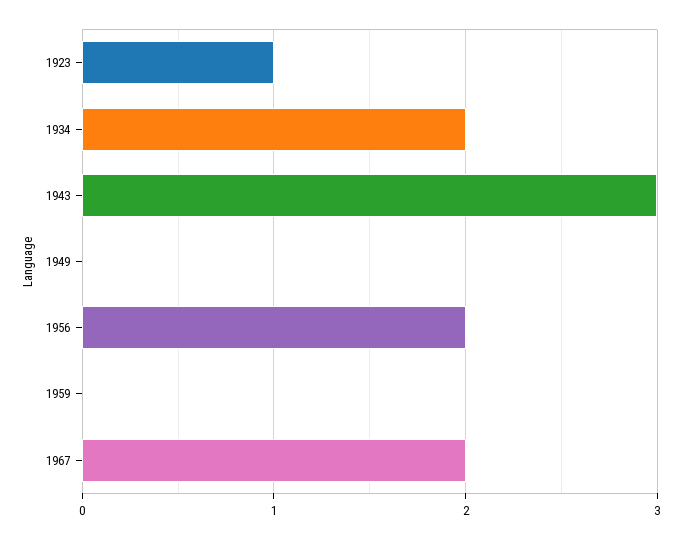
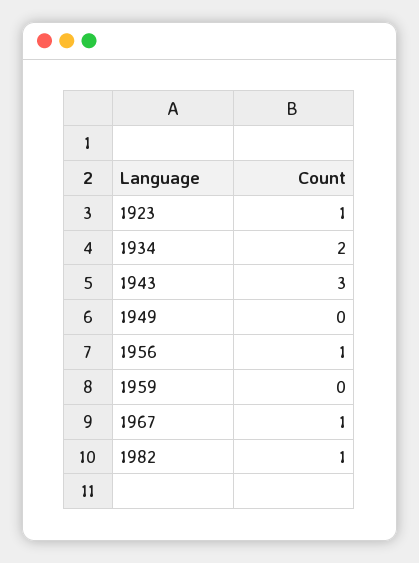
1956: 2 -> 1
1967: 2 -> 1
1982: none -> 1

